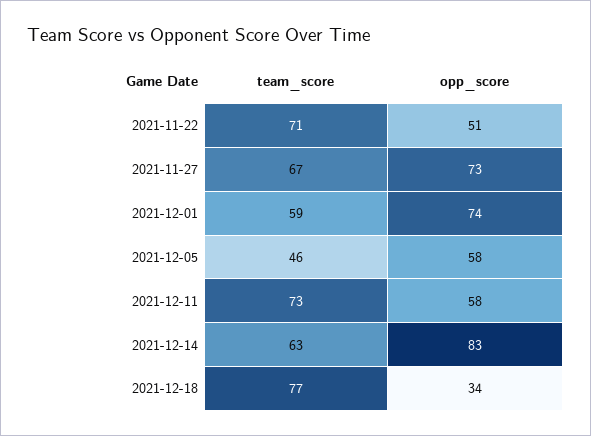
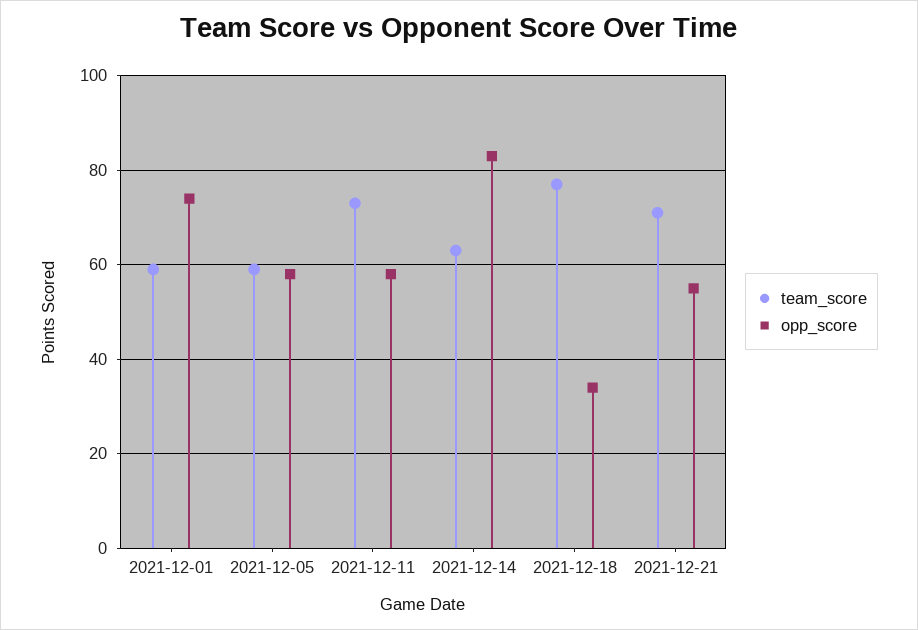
team_score, 2021-11-22: 71 -> none
opp_score, 2021-11-22: 51 -> none
team_score, 2021-11-27: 67 -> none
opp_score, 2021-11-27: 73 -> none
team_score, 2021-12-05: 46 -> 60
team_score, 2021-12-21: none -> 70
opp_score, 2021-12-21: none -> 55

